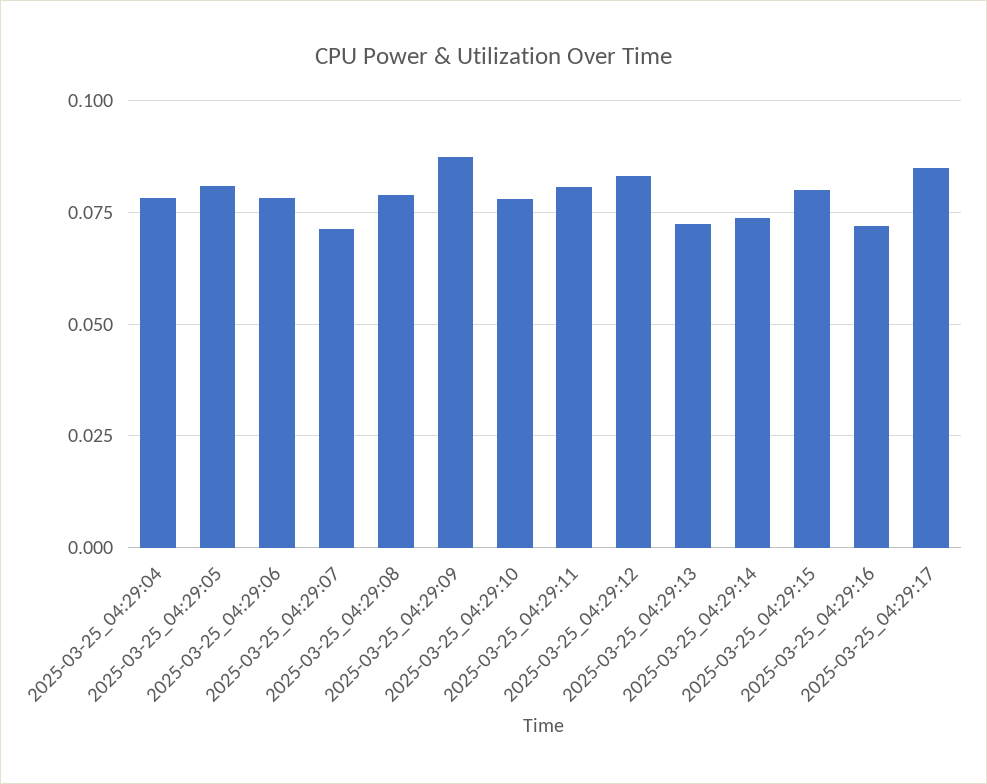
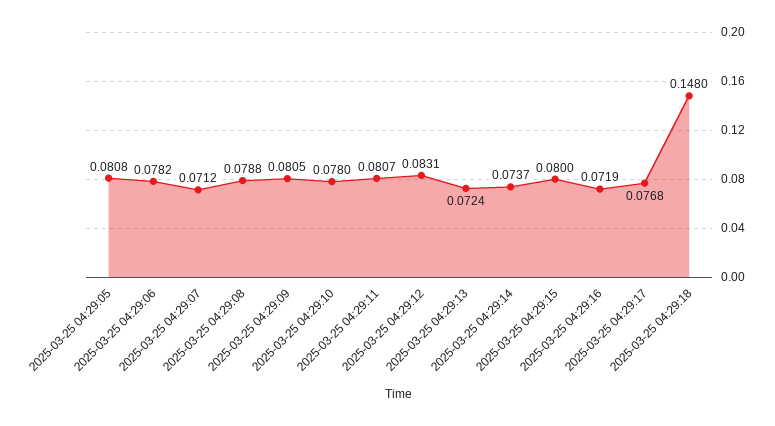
2025-03-25_04:29:04: 0.0775 -> none
2025-03-25_04:29:09: 0.0875 -> 0.0805
2025-03-25_04:29:17: 0.085 -> 0.0768
2025-03-25 04:29:18: none -> 0.148

